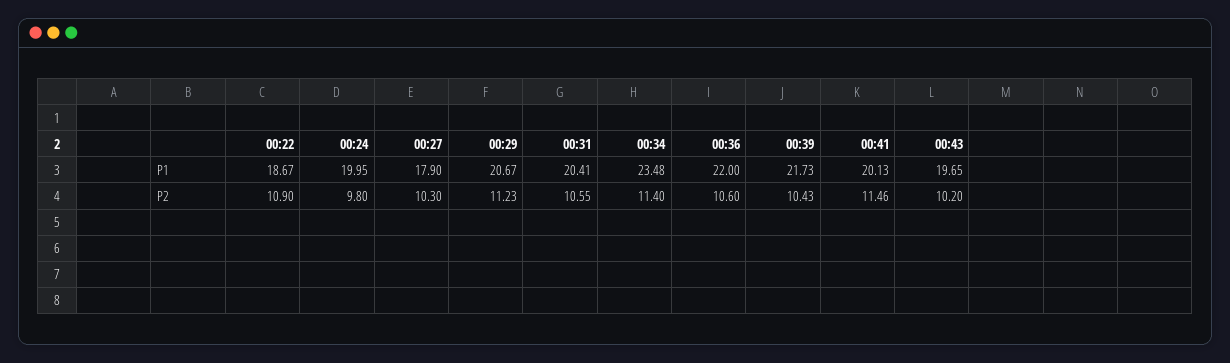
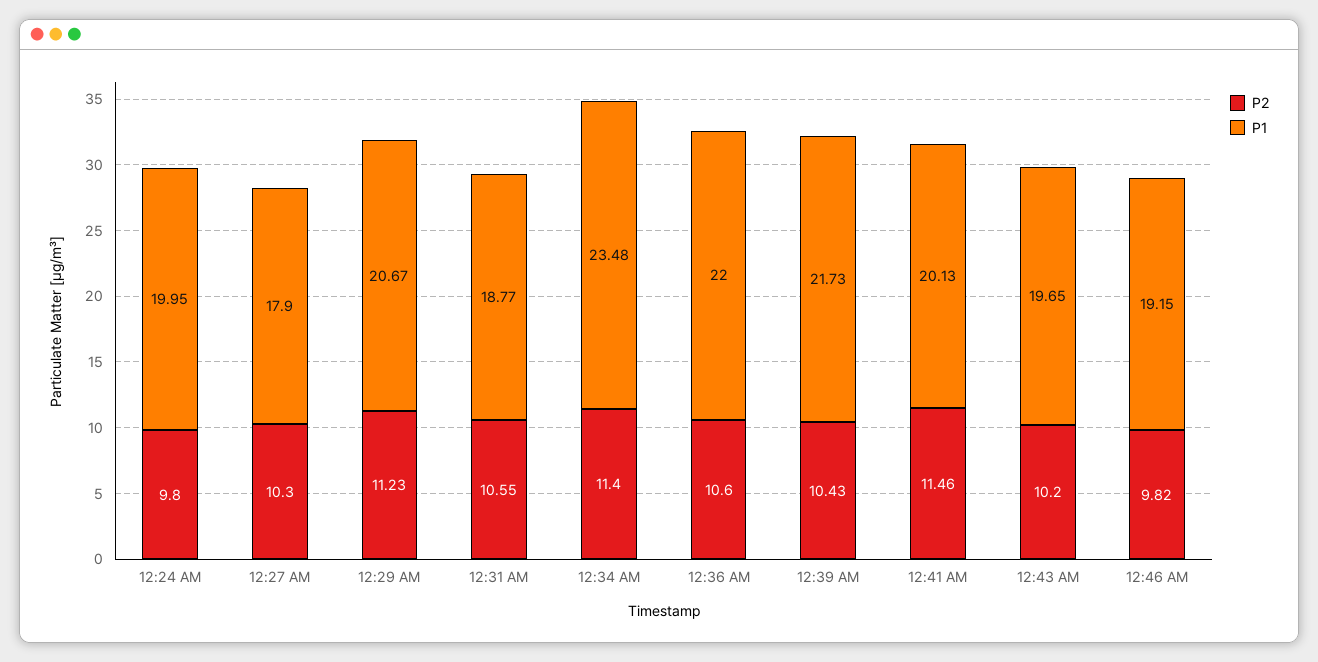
P1, 00:22: 18.67 -> none
P1, 00:31: 20.41 -> 18.77
P2, 00:22: 10.9 -> none
P2, 12:46 AM: none -> 9.82
P1, 12:46 AM: none -> 19.15

